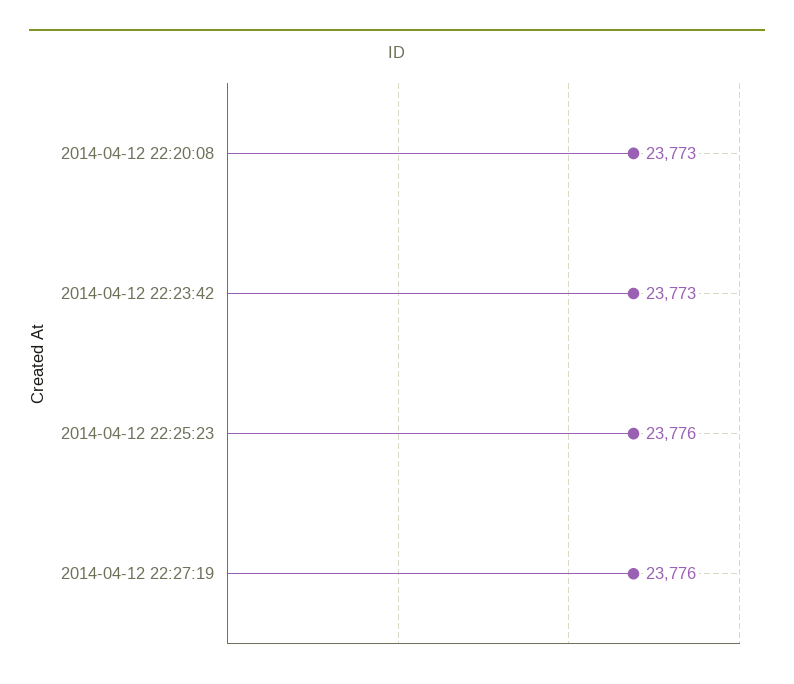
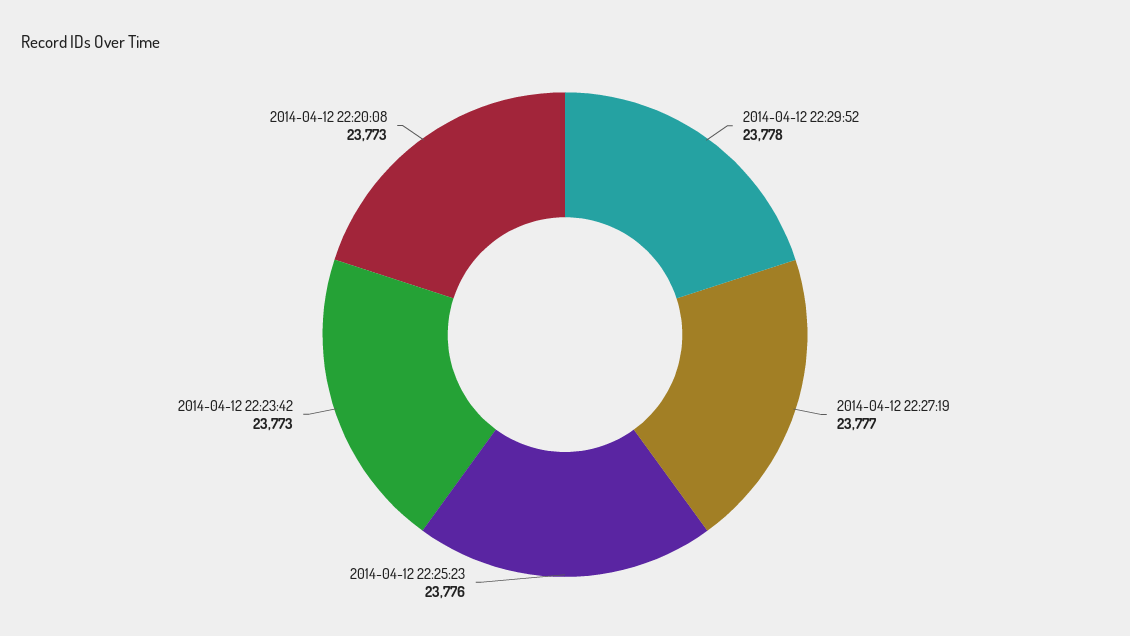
2014-04-12 22:27:19: 23776 -> 23777
2014-04-12 22:29:52: none -> 23778

